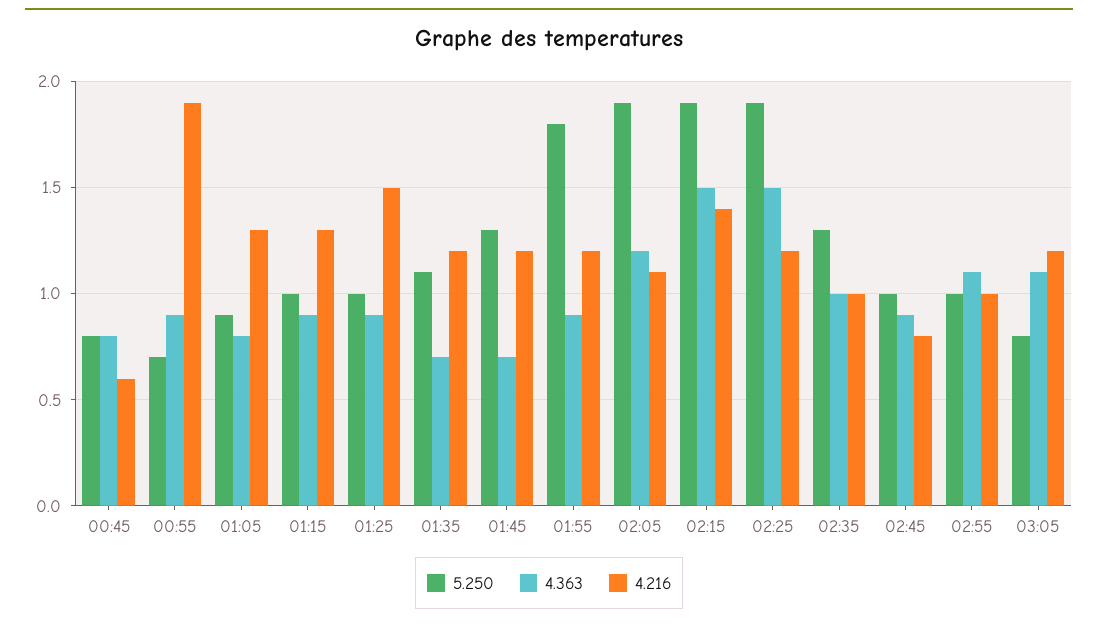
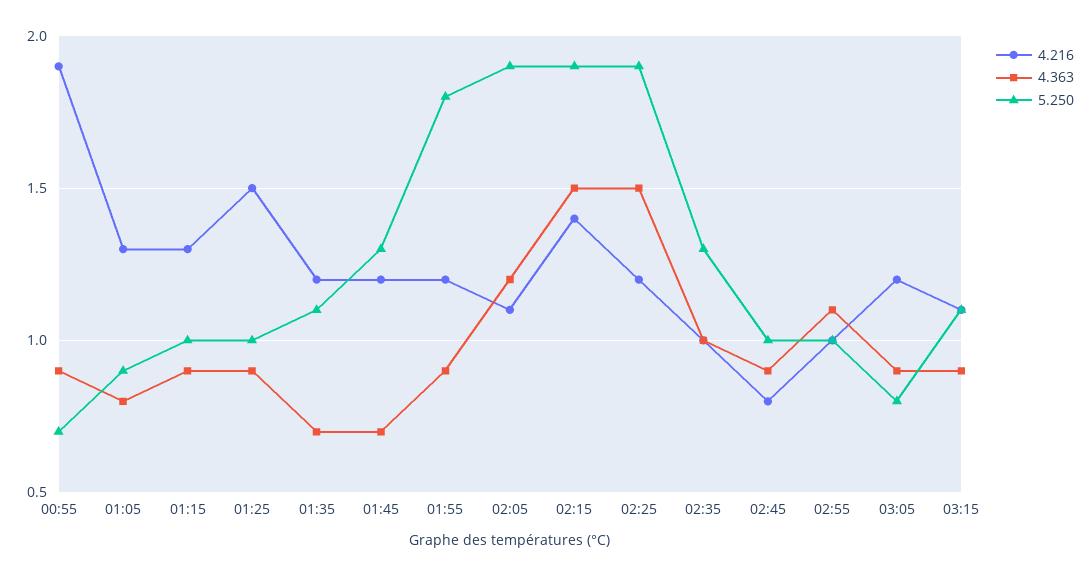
5.250, 00:45: 0.8 -> none
4.363, 00:45: 0.8 -> none
4.216, 00:45: 0.6 -> none
4.363, 03:05: 1.1 -> 0.9
4.216, 03:15: none -> 1.1
4.363, 03:15: none -> 0.9
5.250, 03:15: none -> 1.1

